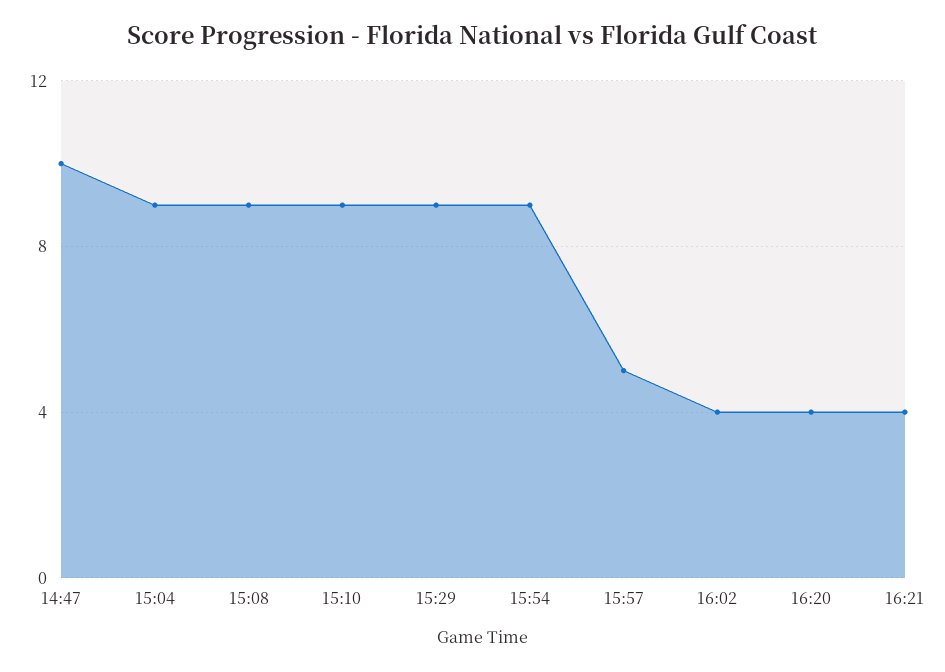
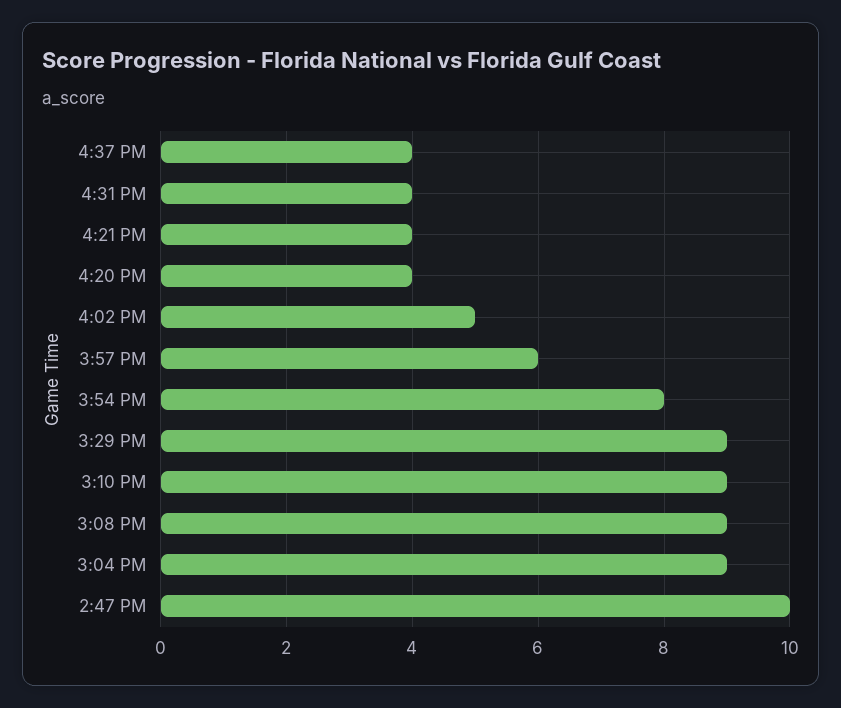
15:54: 9 -> 8
15:57: 5 -> 6
16:02: 4 -> 5
4:37 PM: none -> 4
4:31 PM: none -> 4

